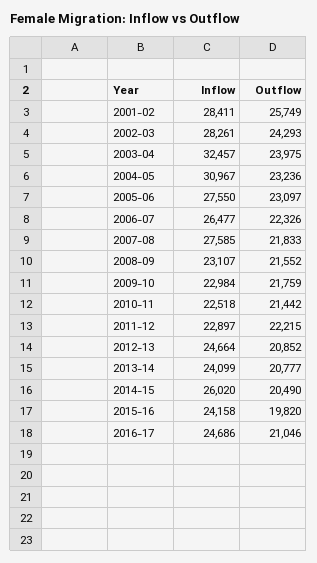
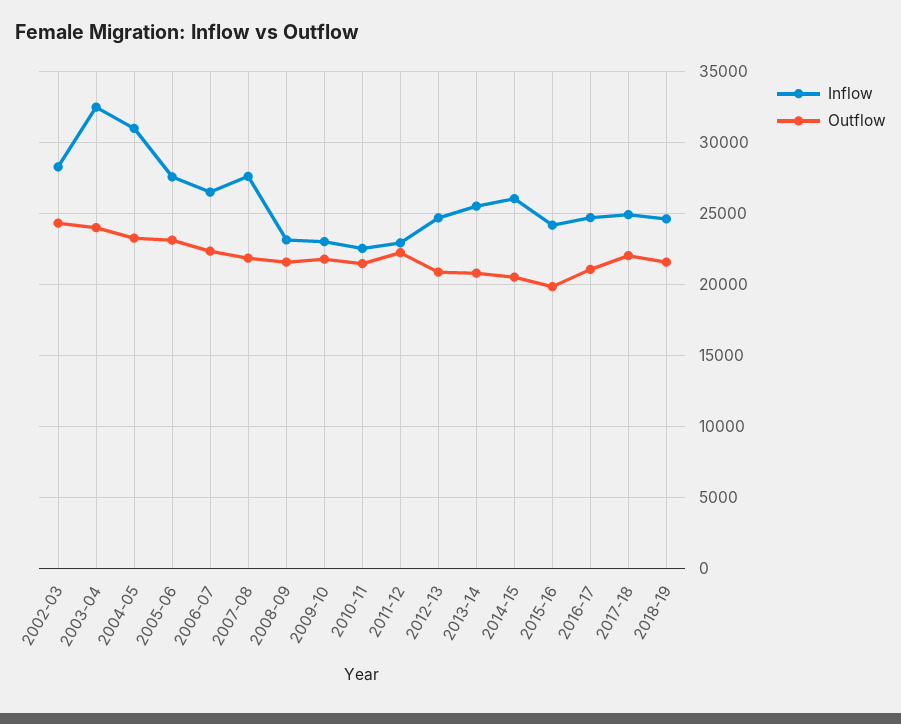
Inflow, 2001-02: 28411 -> none
Outflow, 2001-02: 25749 -> none
Inflow, 2013-14: 24099 -> 25500
Inflow, 2017-18: none -> 25000
Outflow, 2017-18: none -> 22000
Inflow, 2018-19: none -> 24500
Outflow, 2018-19: none -> 21500

